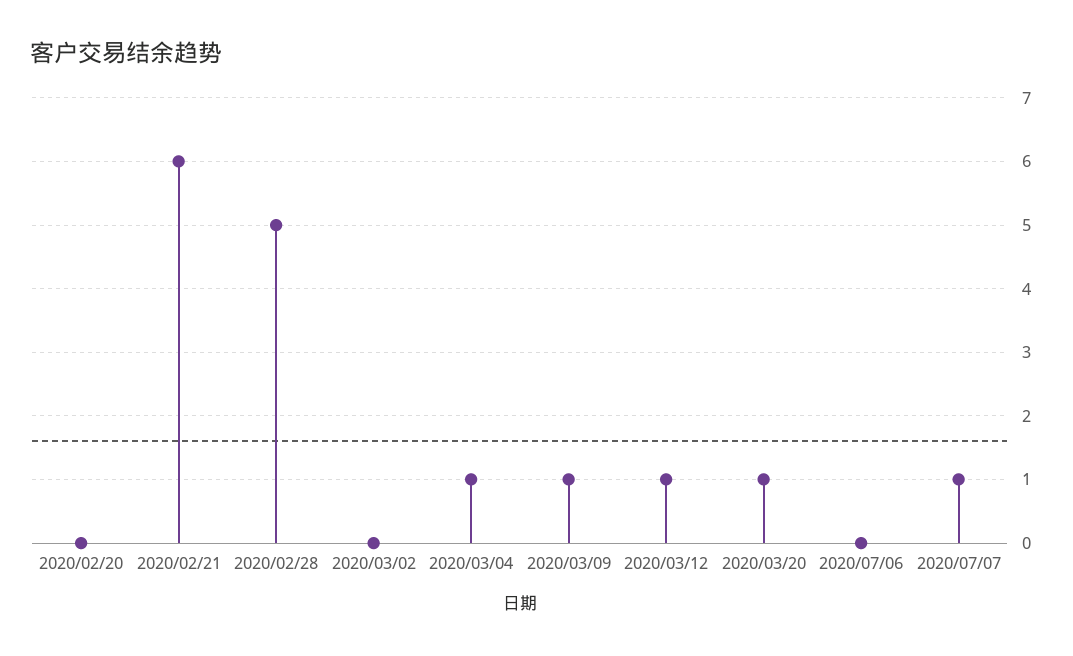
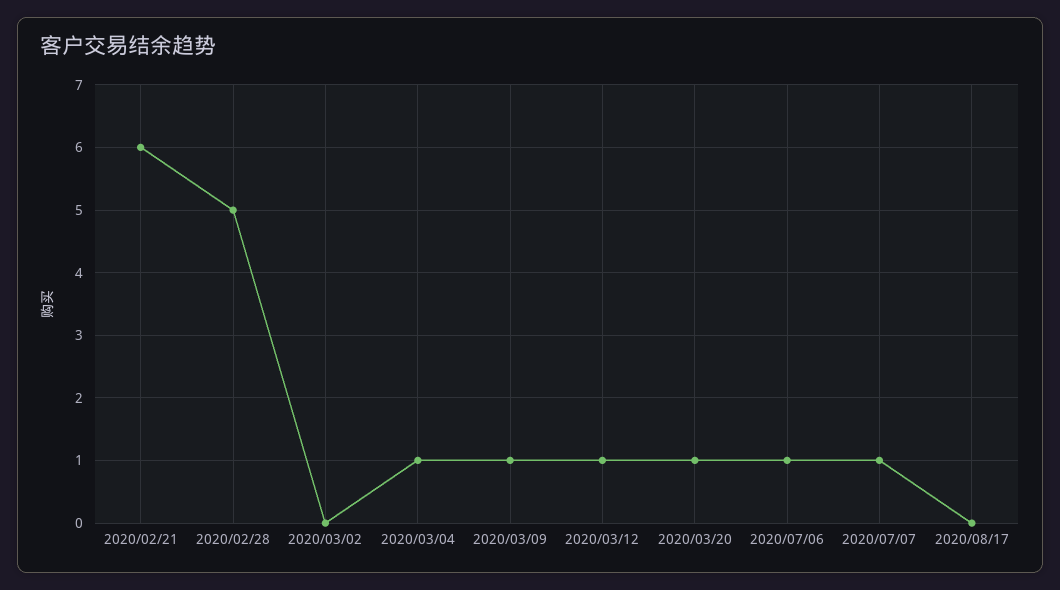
2020/02/20: 0 -> none
2020/07/06: 0 -> 1
2020/08/17: none -> 0

